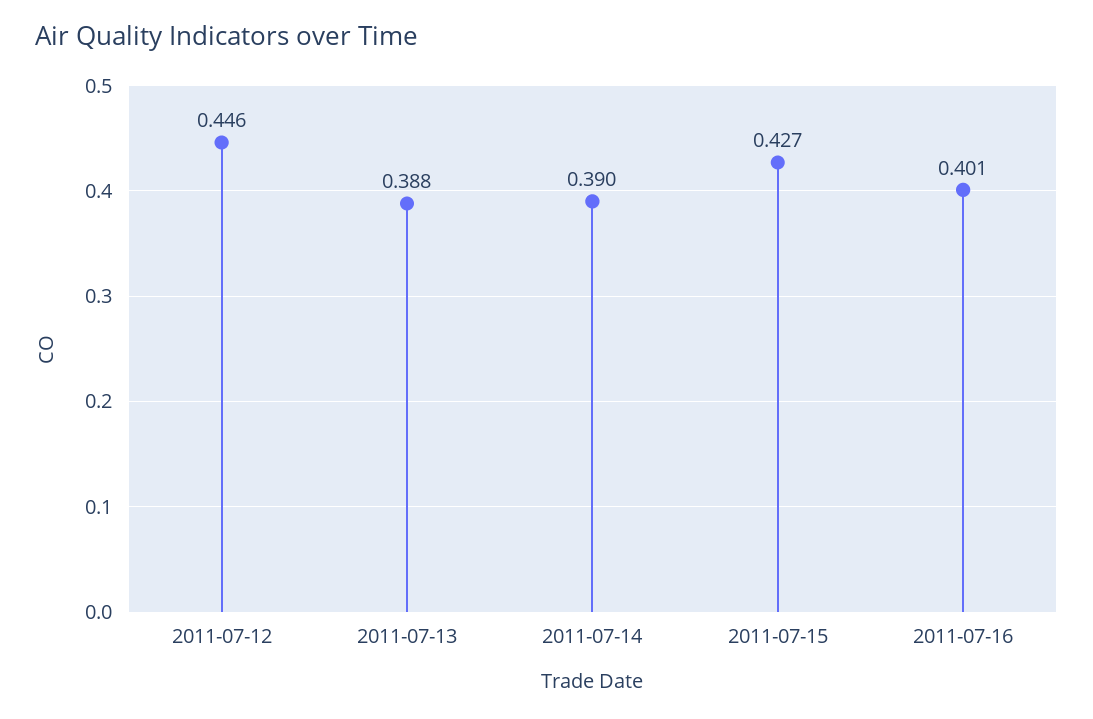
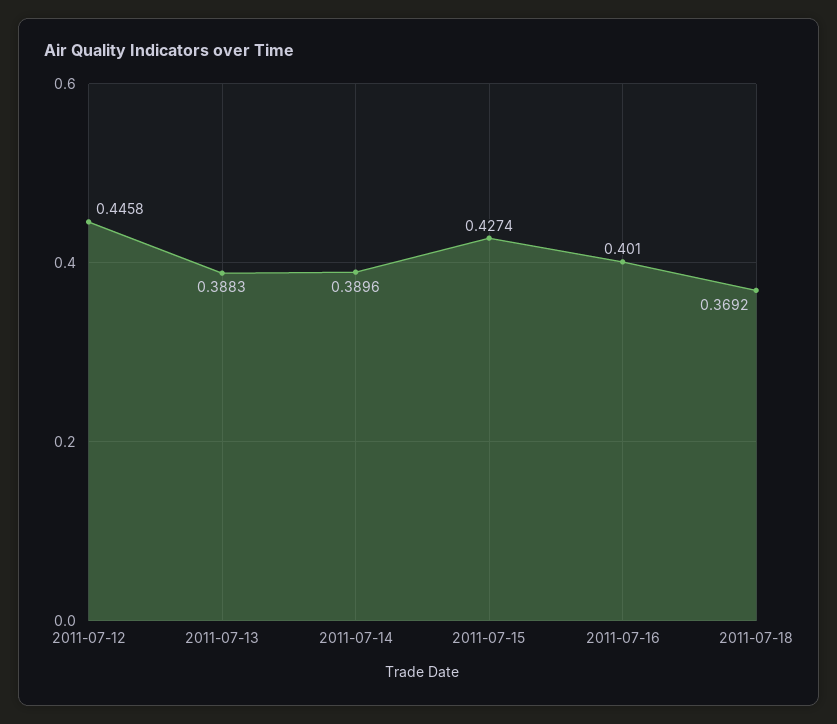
2011-07-18: none -> 0.3692

